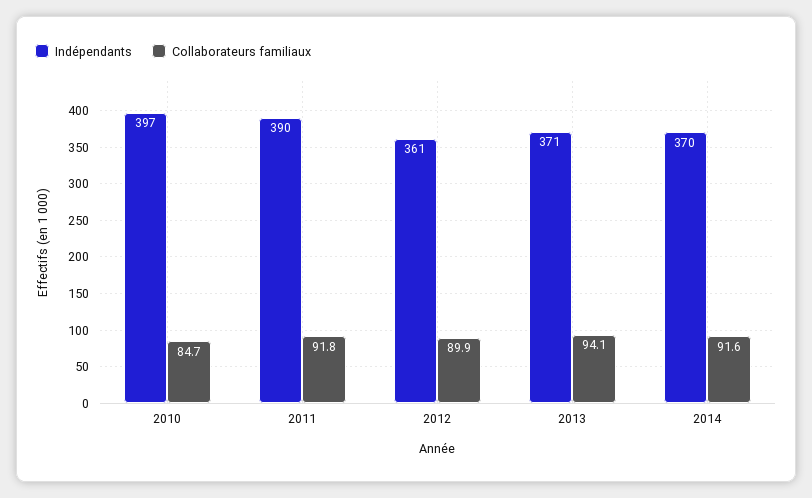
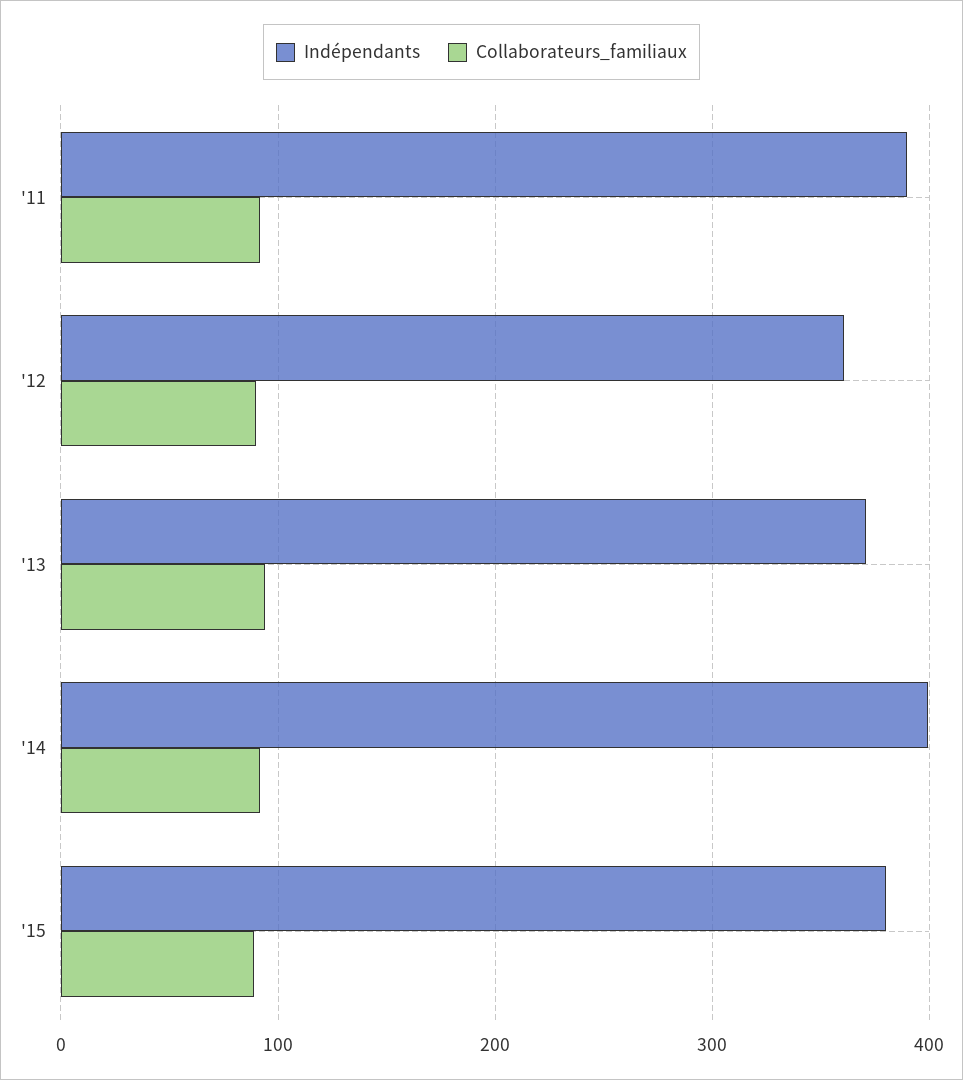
Indépendants, 2010: 397 -> none
Collaborateurs familiaux, 2010: 84.7 -> none
Indépendants, 2014: 370 -> 400
Indépendants, '15: none -> 380
Collaborateurs familiaux, '15: none -> 90

